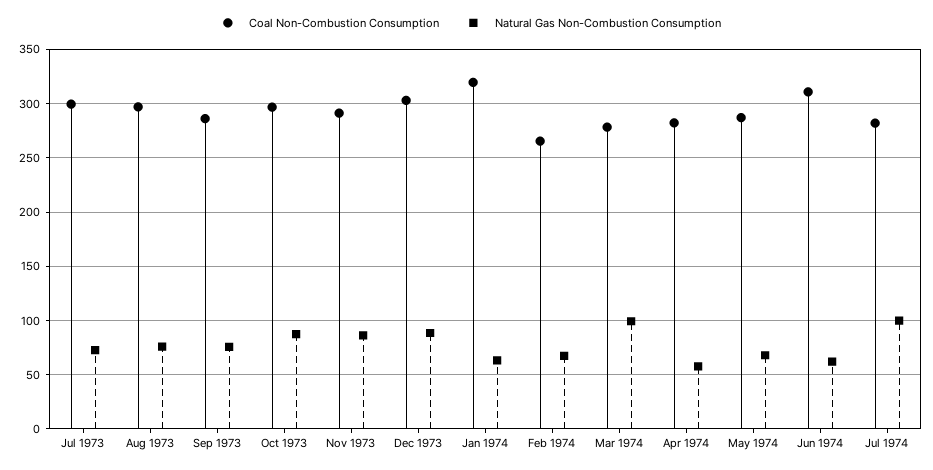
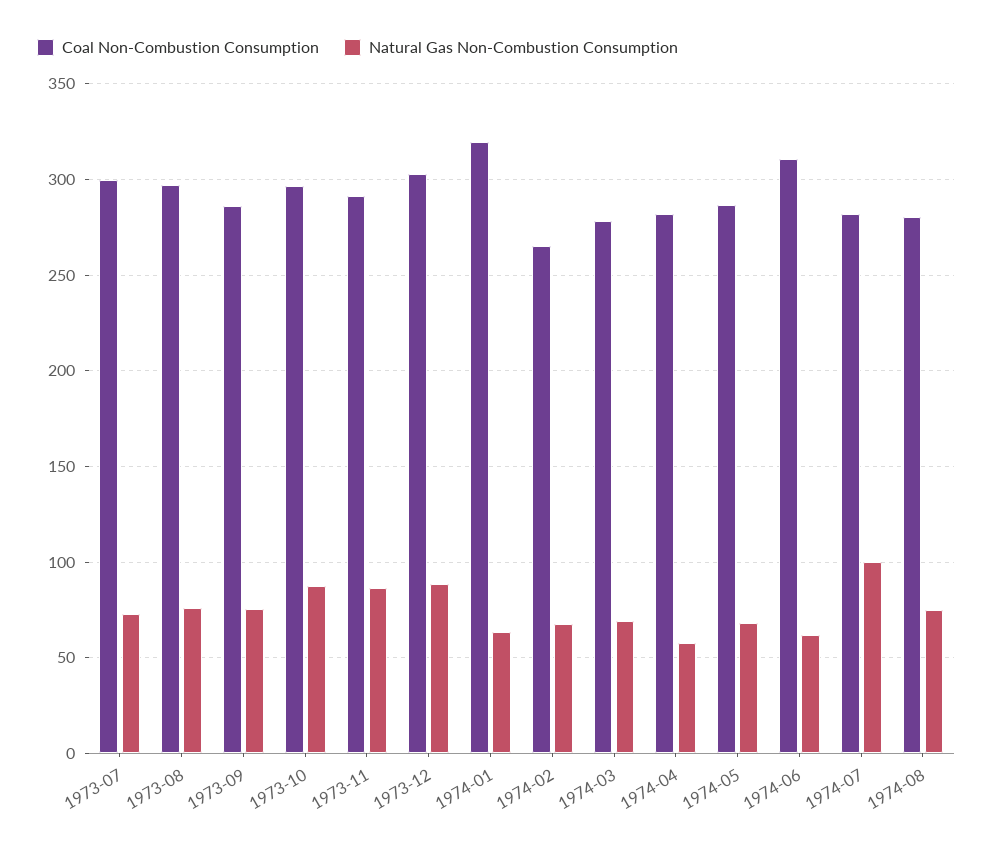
Natural Gas Non-Combustion Consumption, Mar 1974: 100 -> 70
Coal Non-Combustion Consumption, 1974-08: none -> 280
Natural Gas Non-Combustion Consumption, 1974-08: none -> 75

